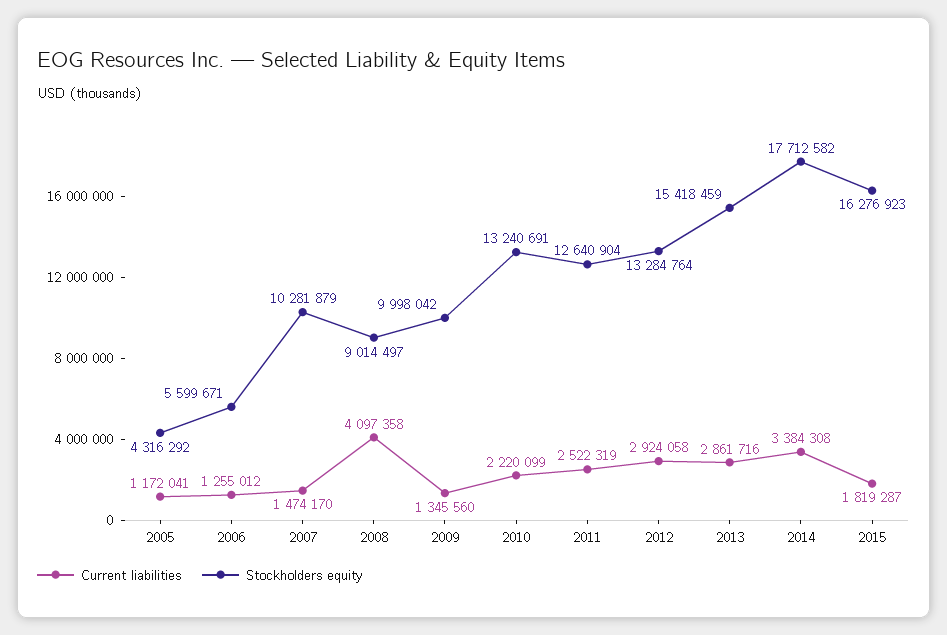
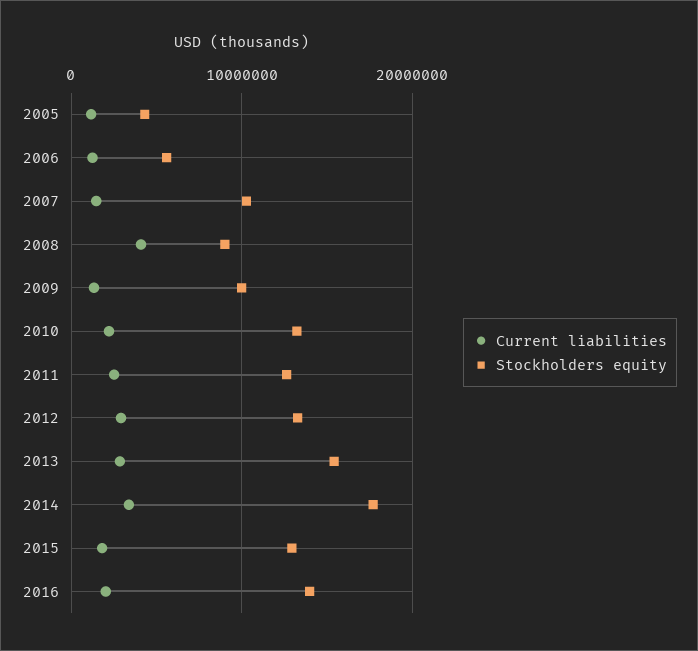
Stockholders equity, 2015: 16276923 -> 13000000
Current liabilities, 2016: none -> 2000000
Stockholders equity, 2016: none -> 14000000

